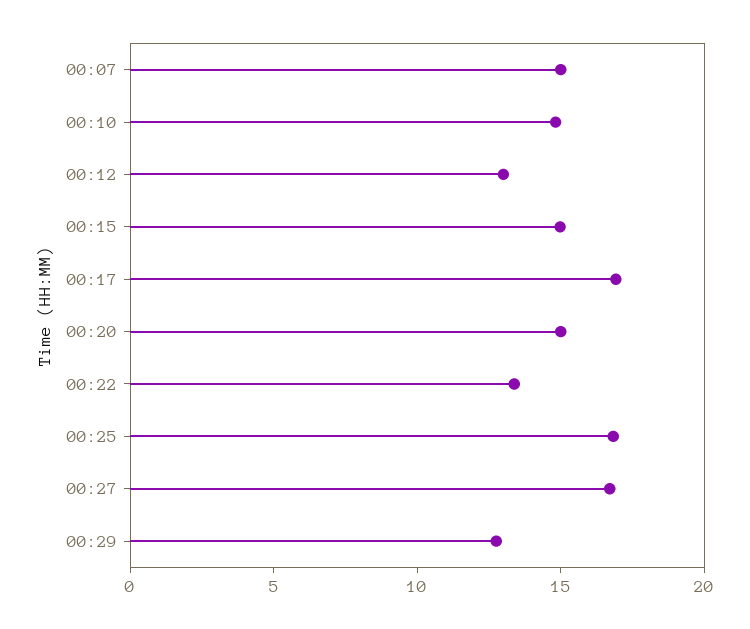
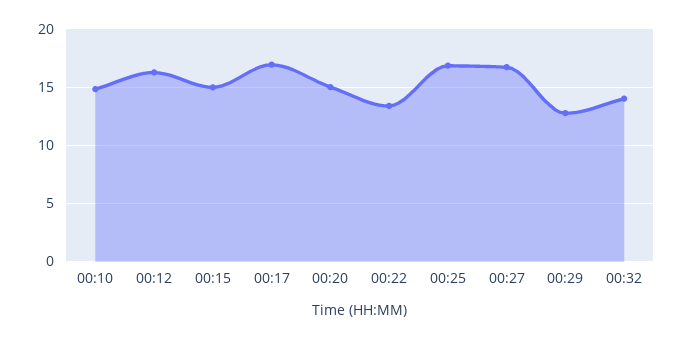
00:07: 15 -> none
00:12: 13 -> 16
00:32: none -> 14

